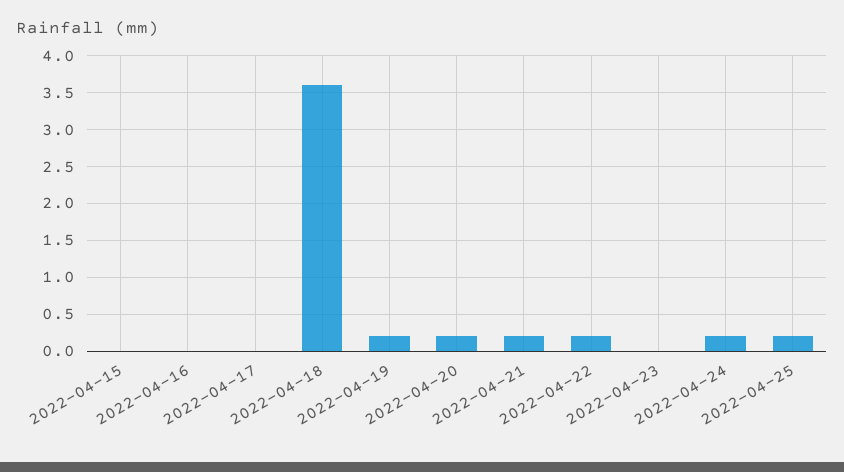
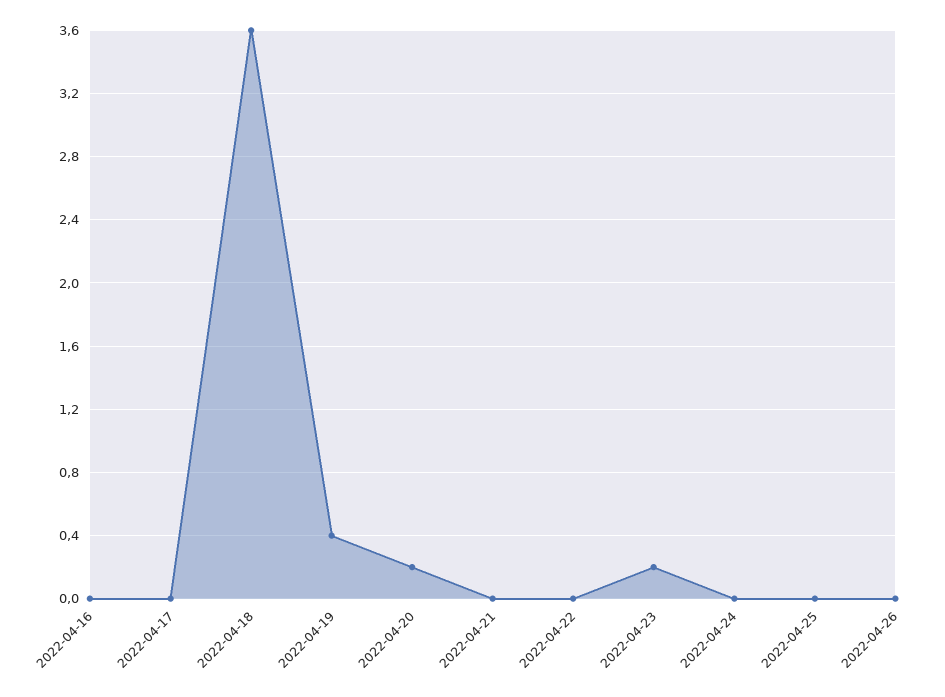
2022-04-15: 0 -> none
2022-04-19: 0.2 -> 0.4
2022-04-21: 0.2 -> 0
2022-04-22: 0.2 -> 0
2022-04-23: 0 -> 0.2
2022-04-24: 0.2 -> 0
2022-04-25: 0.2 -> 0
2022-04-26: none -> 0

